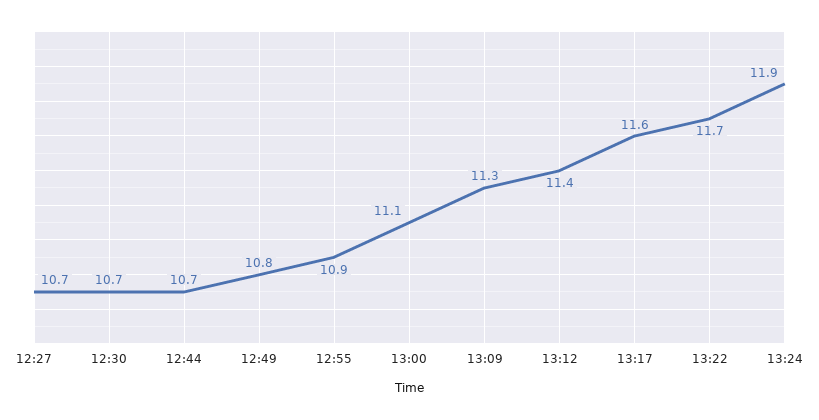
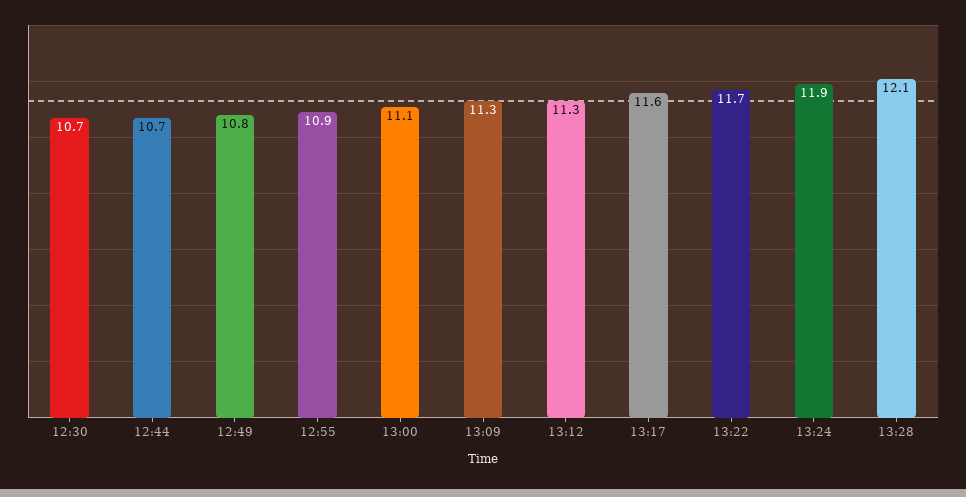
12:27: 10.7 -> none
13:12: 11.4 -> 11.3
13:28: none -> 12.1

